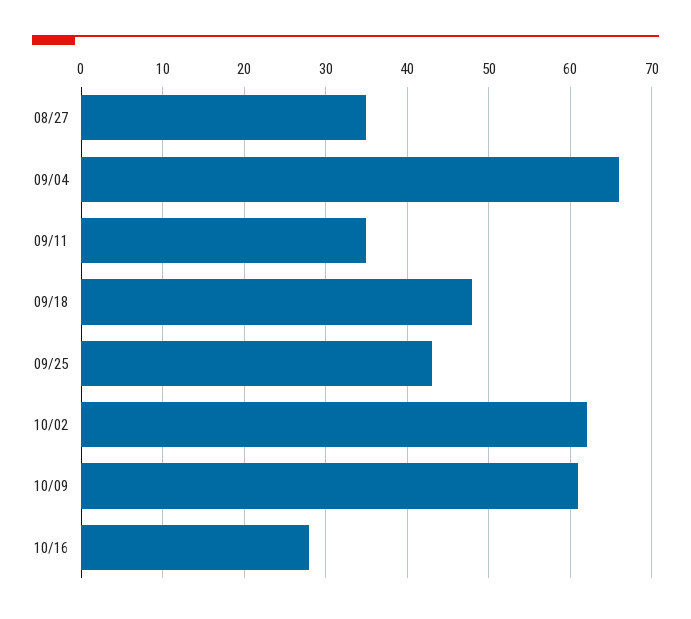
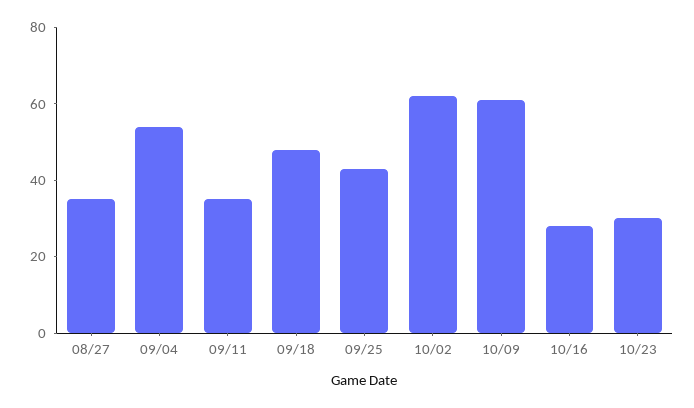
09/04: 66 -> 55
10/23: none -> 30

